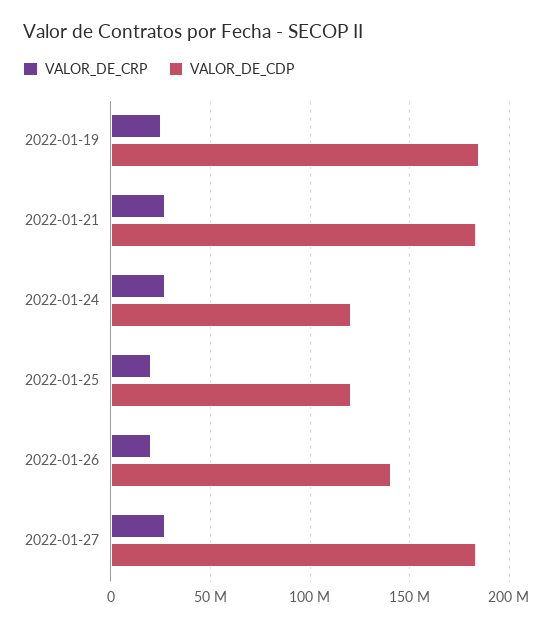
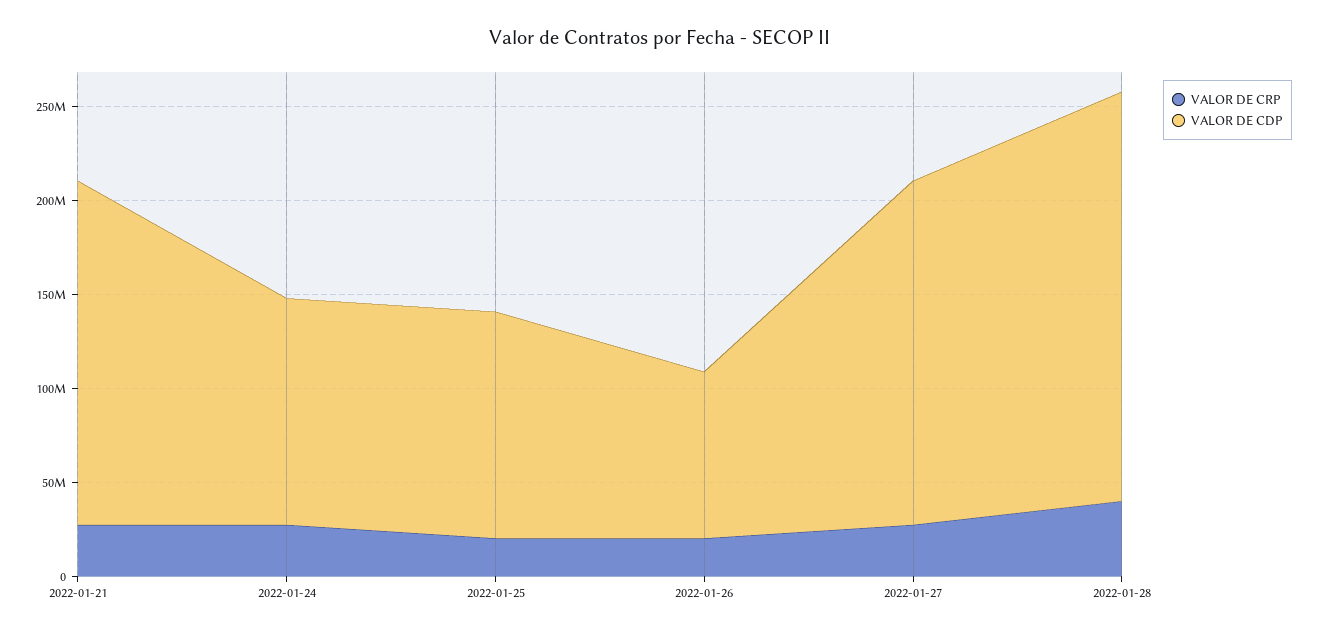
VALOR_DE_CRP, 2022-01-19: 25000000 -> none
VALOR_DE_CDP, 2022-01-19: 185000000 -> none
VALOR_DE_CDP, 2022-01-26: 140000000 -> 90000000
VALOR_DE_CRP, 2022-01-28: none -> 40000000
VALOR_DE_CDP, 2022-01-28: none -> 220000000

